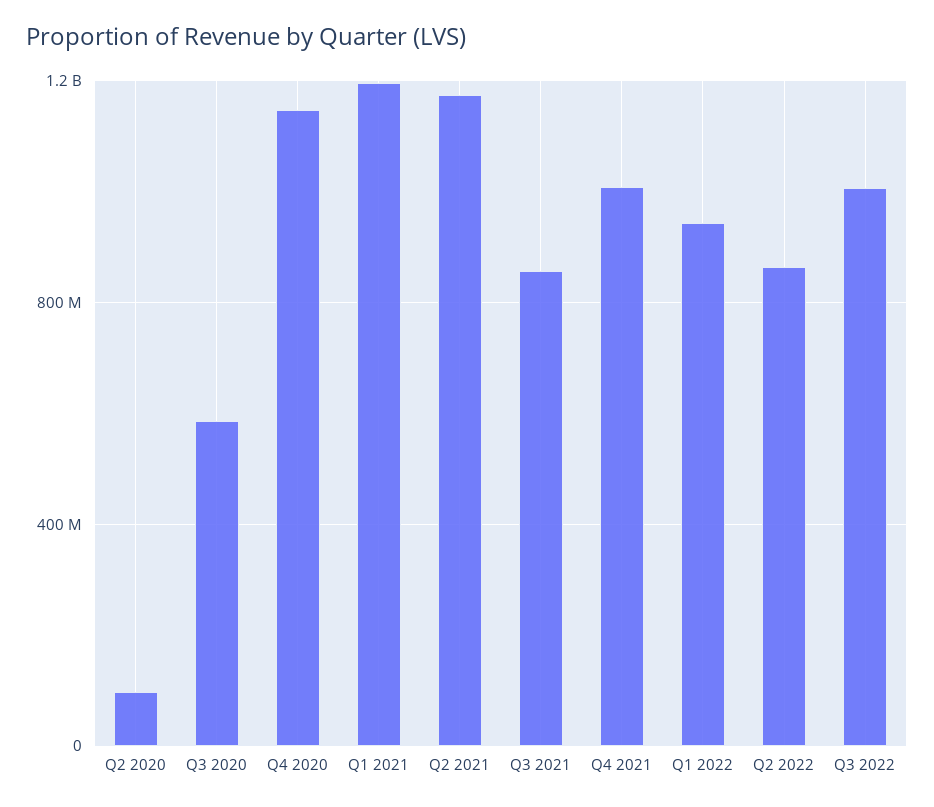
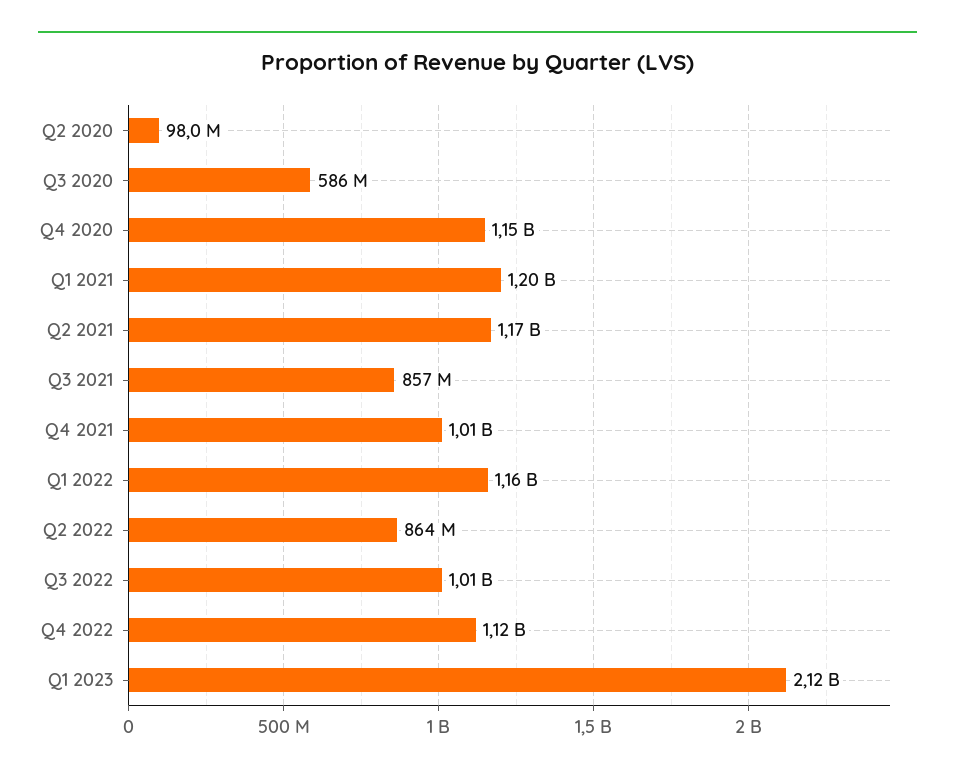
Q1 2022: 950000000 -> 1160000000
Q4 2022: none -> 1120000000
Q1 2023: none -> 2120000000

